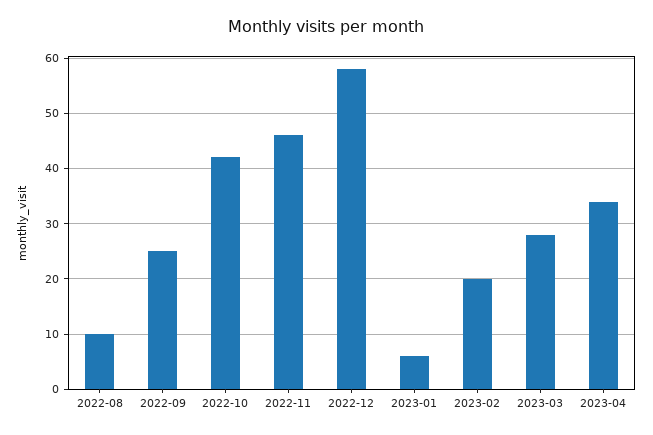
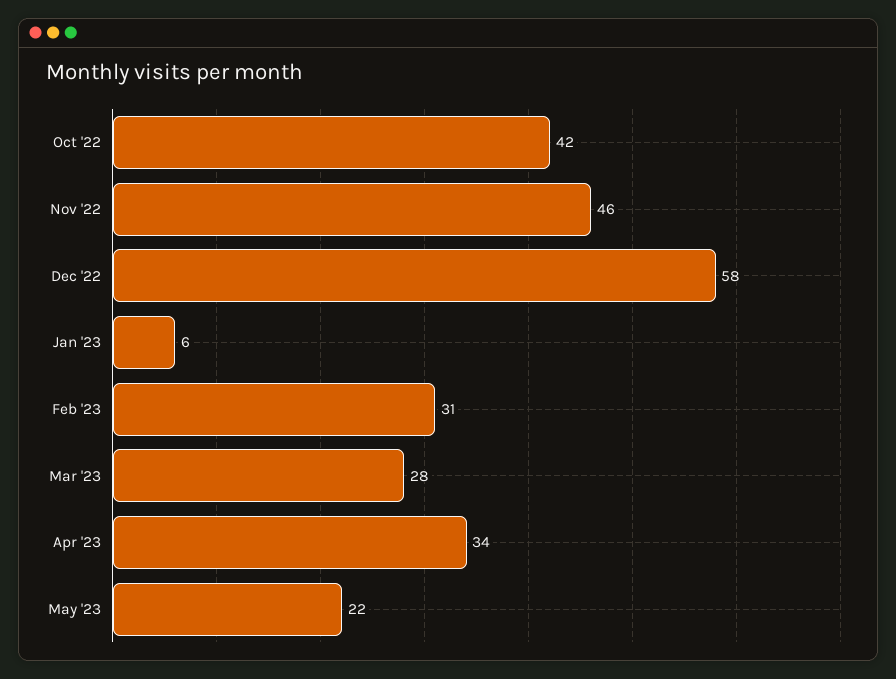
2022-08: 10 -> none
2022-09: 25 -> none
2023-02: 20 -> 31
May '23: none -> 22

